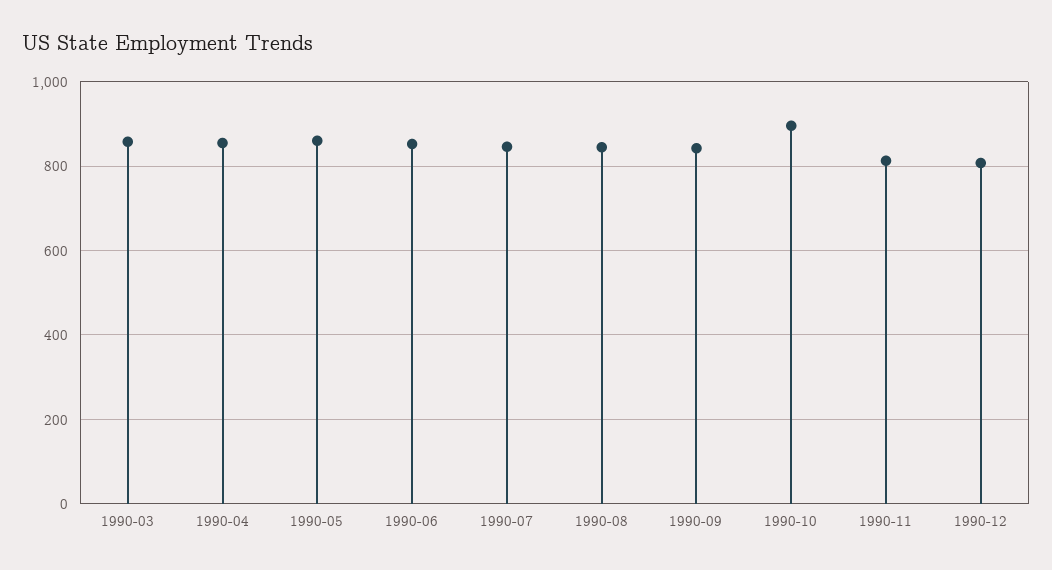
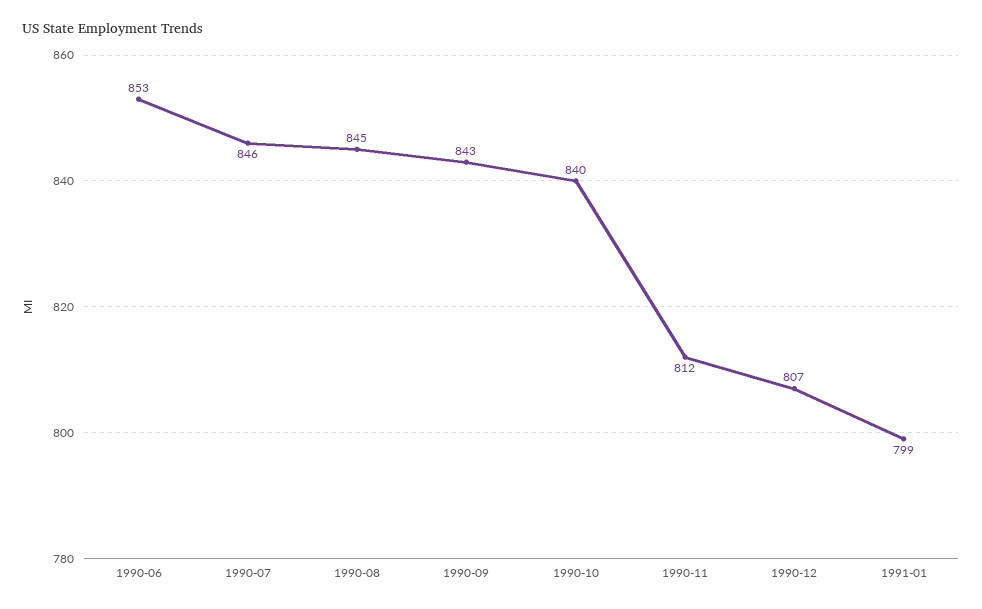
1990-03: 860 -> none
1990-04: 860 -> none
1990-05: 860 -> none
1990-10: 900 -> 840
1991-01: none -> 799

